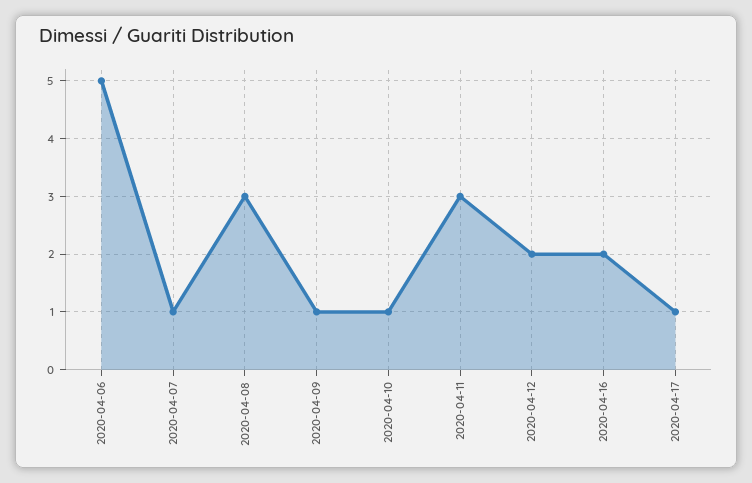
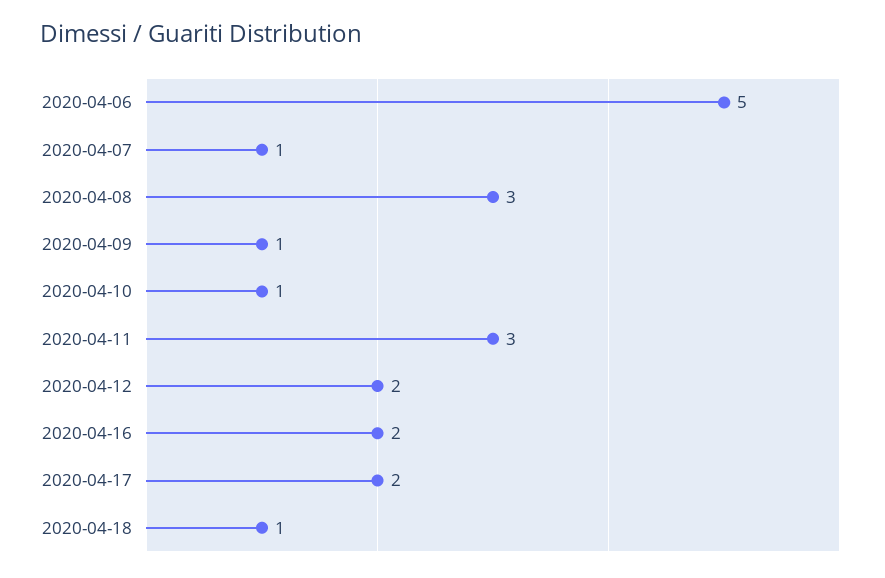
2020-04-17: 1 -> 2
2020-04-18: none -> 1

